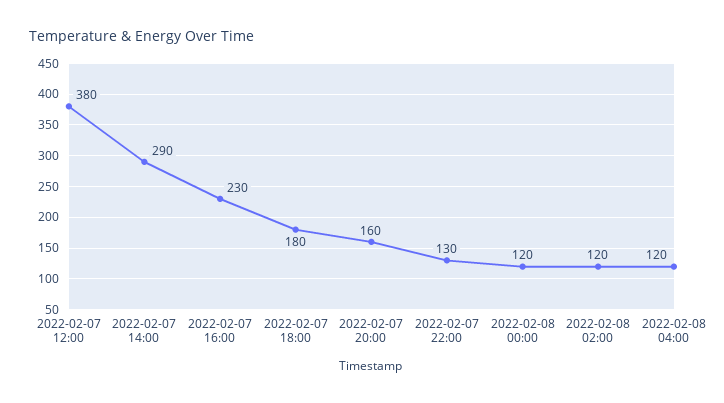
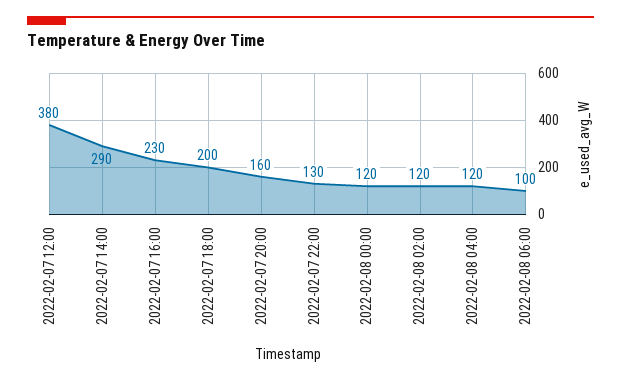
2022-02-07 18:00: 180 -> 200
2022-02-08 06:00: none -> 100

